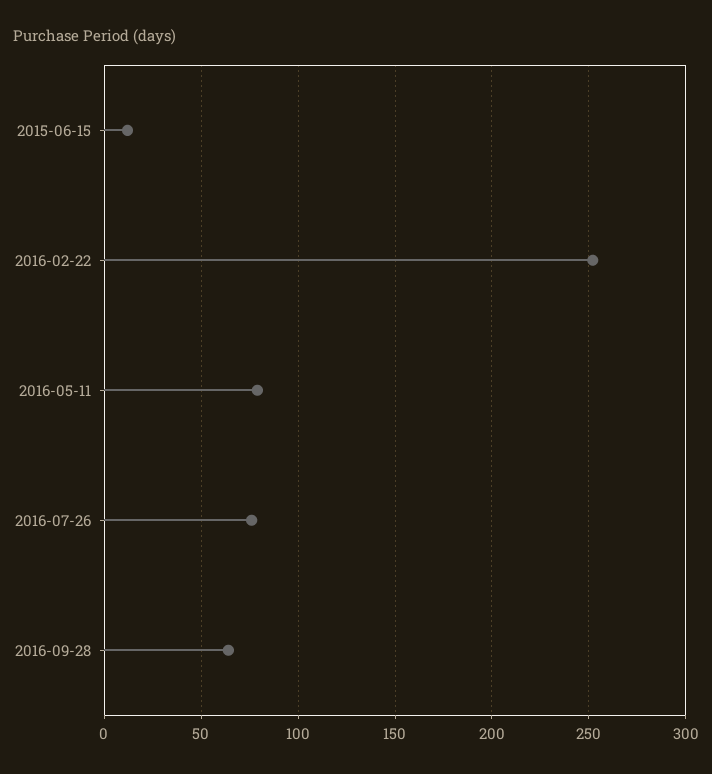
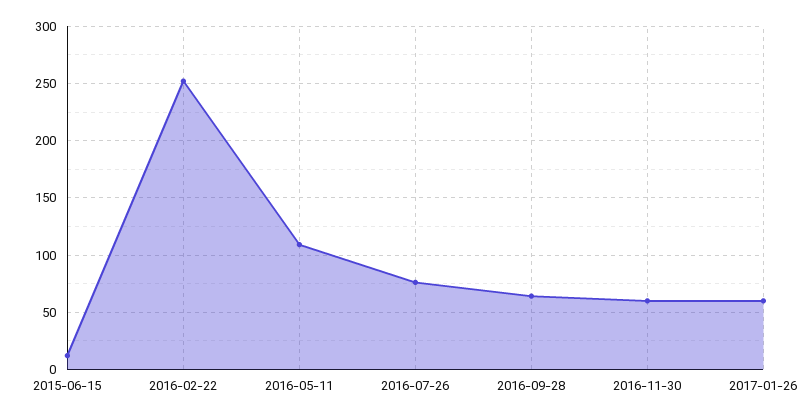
2016-05-11: 80 -> 110
2016-11-30: none -> 60
2017-01-26: none -> 60

